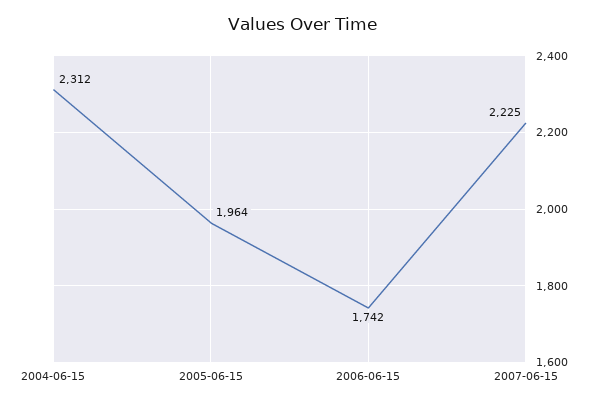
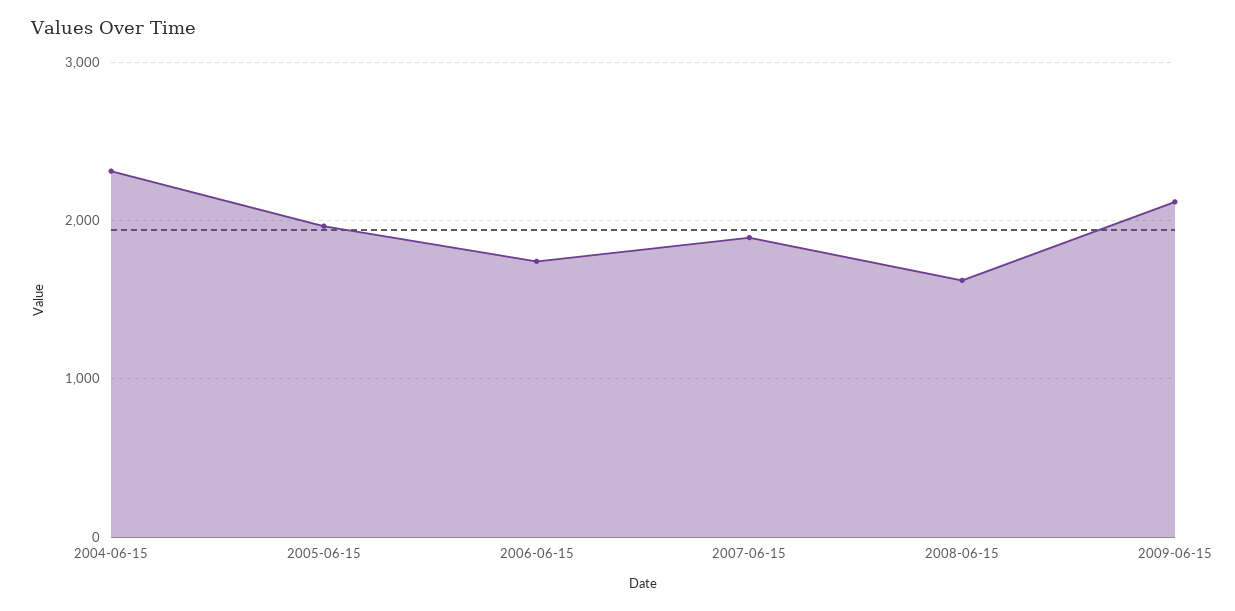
2007-06-15: 2225 -> 1900
2008-06-15: none -> 1600
2009-06-15: none -> 2100

